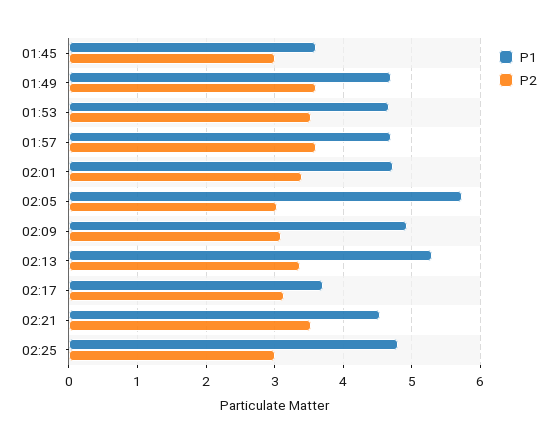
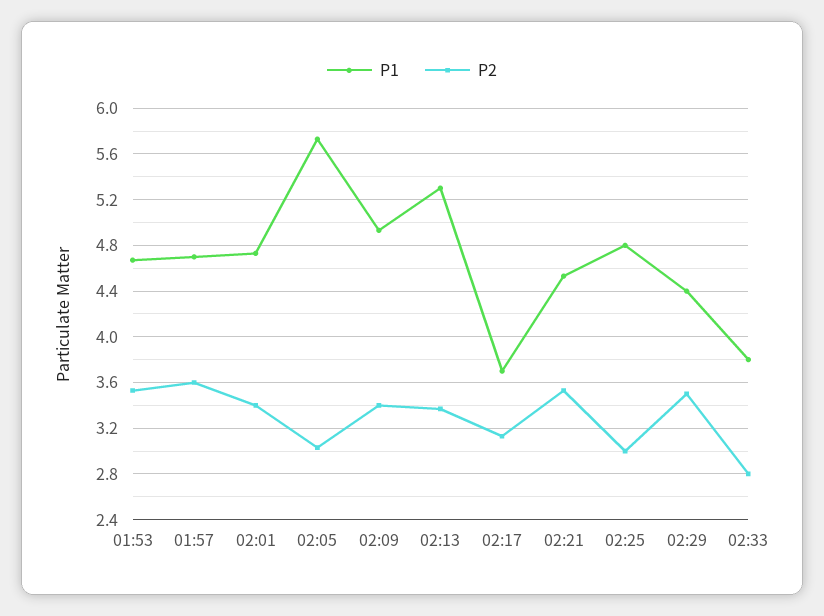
P1, 01:45: 3.6 -> none
P2, 01:45: 3 -> none
P1, 01:49: 4.7 -> none
P2, 01:49: 3.6 -> none
P2, 02:09: 3.1 -> 3.4
P1, 02:29: none -> 4.4
P2, 02:29: none -> 3.5
P1, 02:33: none -> 3.8
P2, 02:33: none -> 2.8

